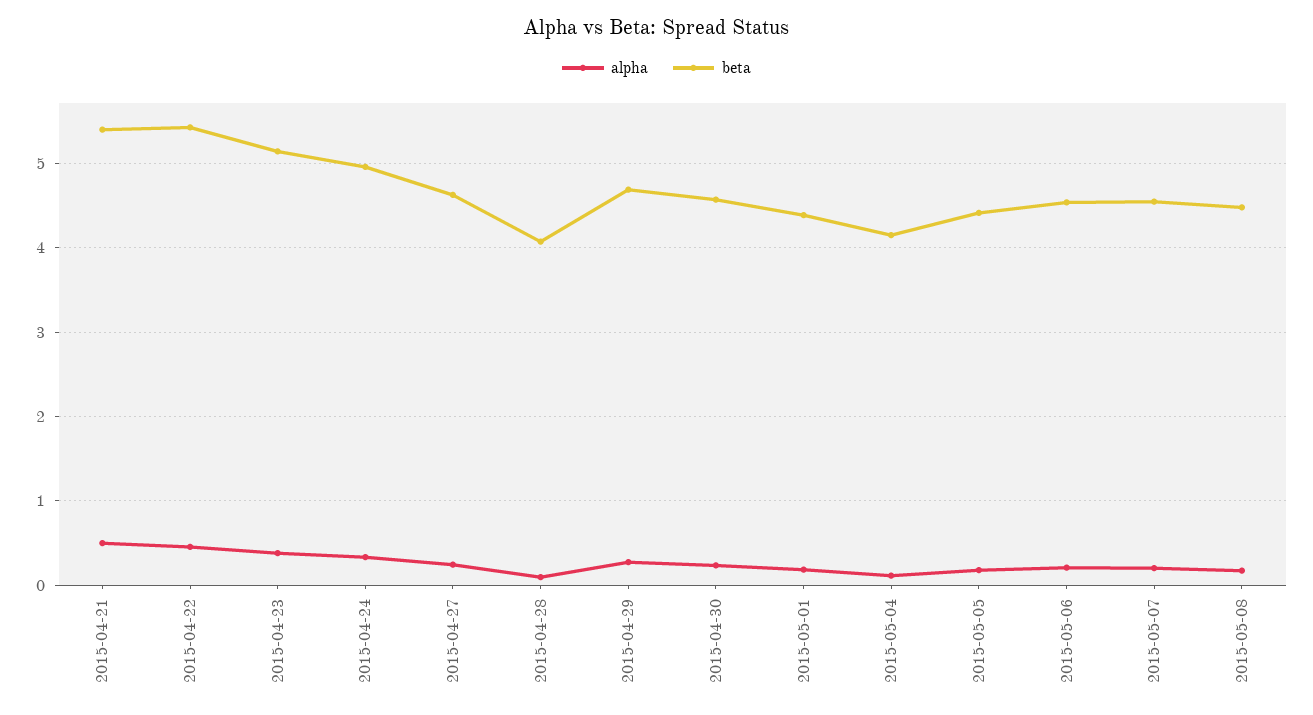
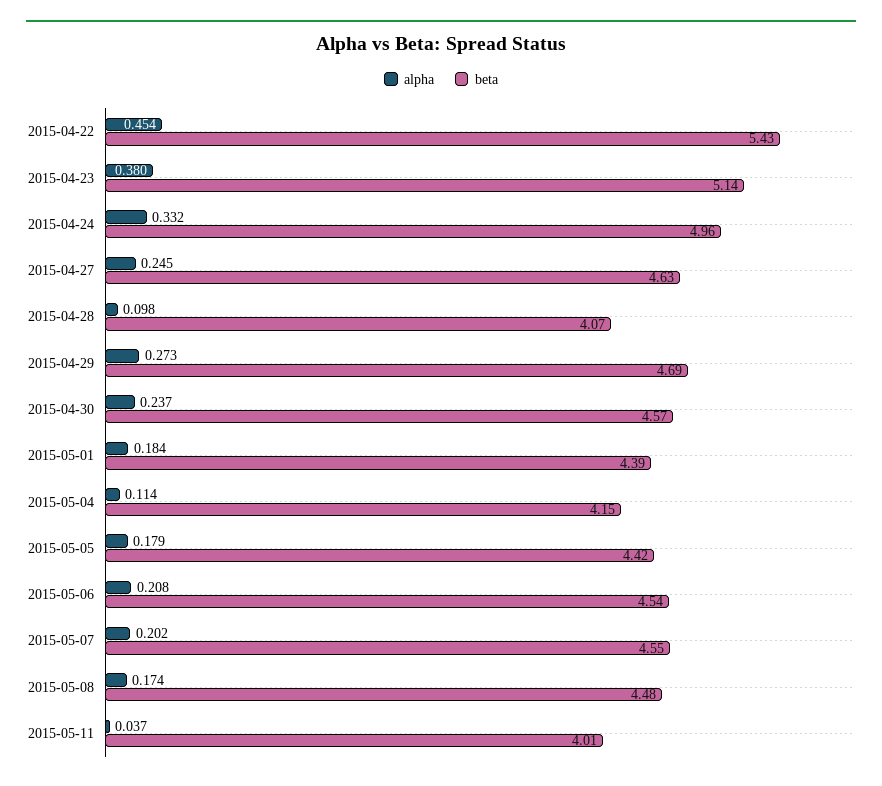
alpha, 2015-04-21: 0.5 -> none
beta, 2015-04-21: 5.4 -> none
alpha, 2015-05-11: none -> 0.037
beta, 2015-05-11: none -> 4.01

